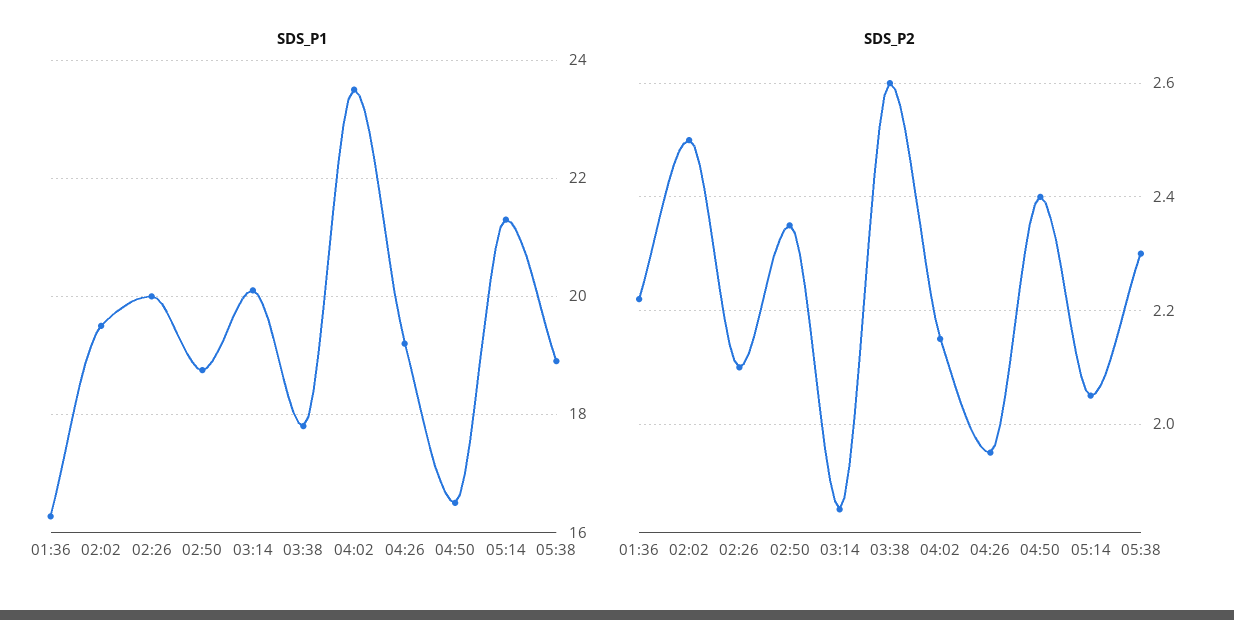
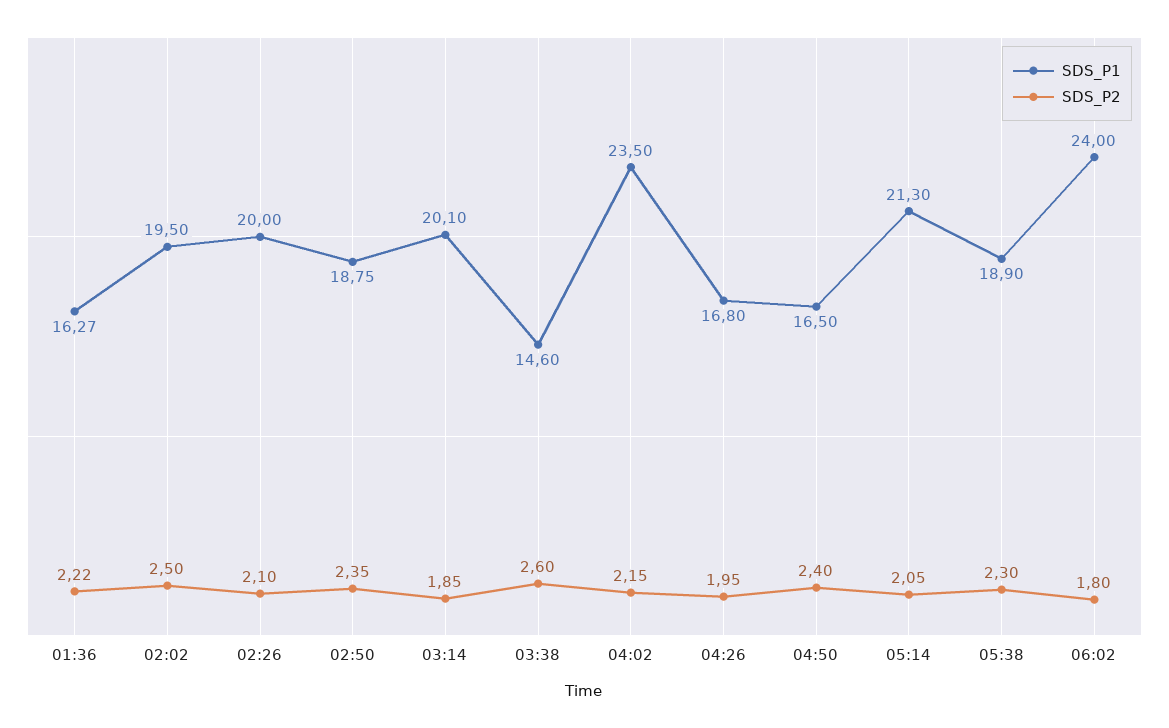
SDS_P1, 03:38: 17.8 -> 14.6
SDS_P1, 04:26: 19.2 -> 16.8
SDS_P1, 06:02: none -> 24
SDS_P2, 06:02: none -> 1.8

